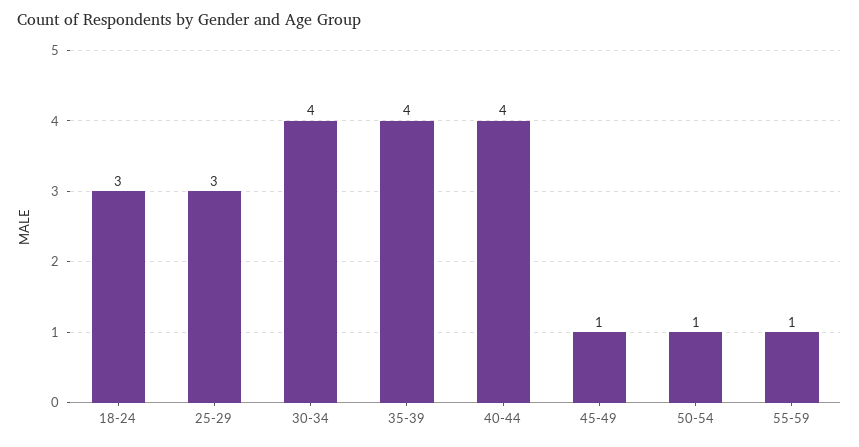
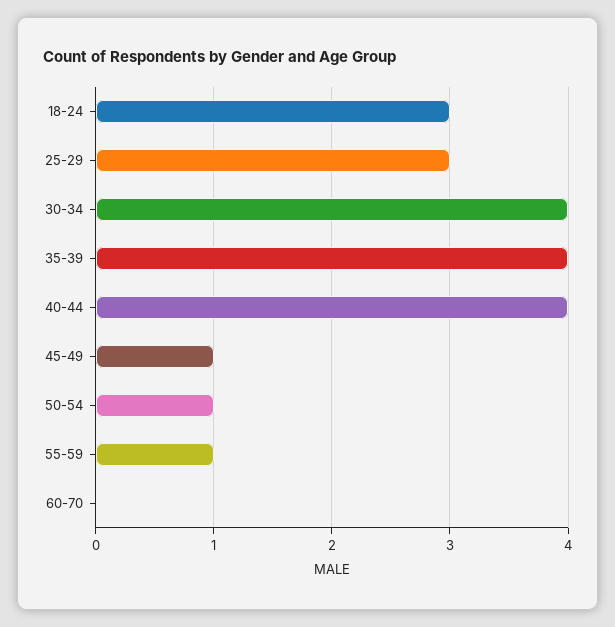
60-70: none -> 0

